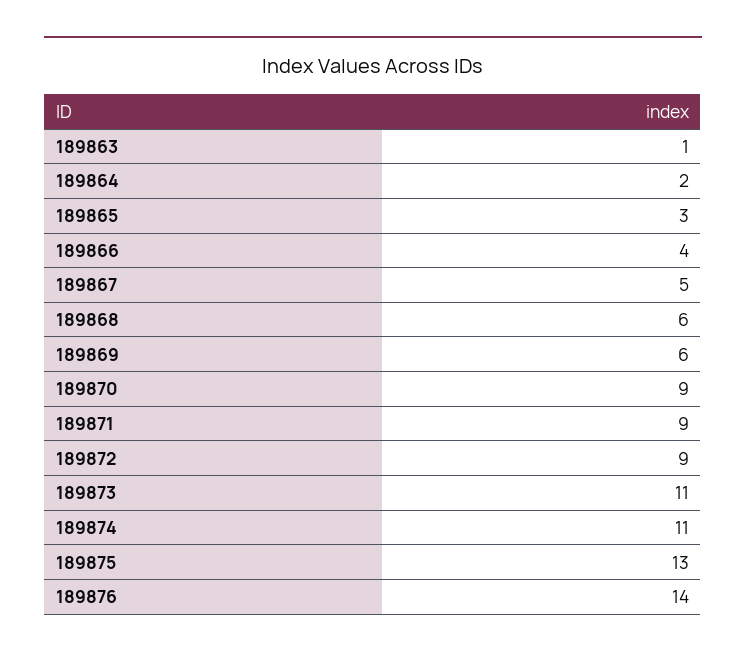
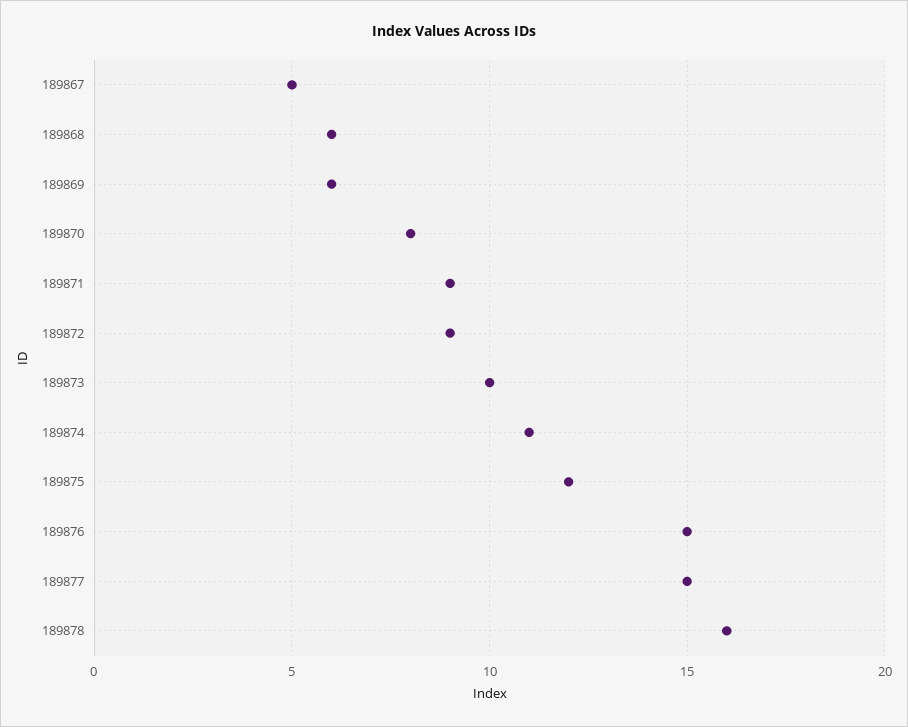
189863: 1 -> none
189864: 2 -> none
189865: 3 -> none
189866: 4 -> none
189870: 9 -> 8
189873: 11 -> 10
189875: 13 -> 12
189876: 14 -> 15
189877: none -> 15
189878: none -> 16

